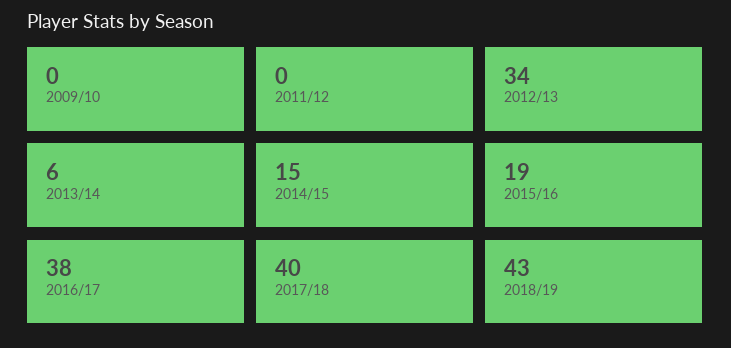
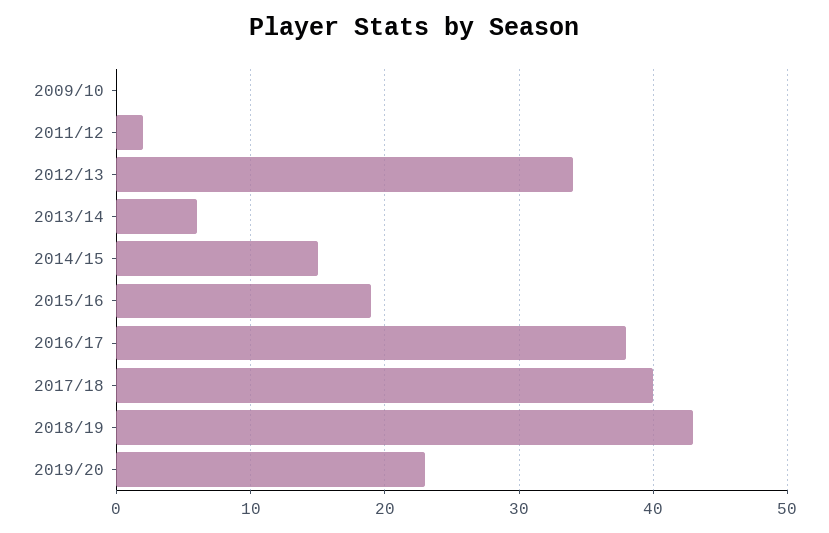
2011/12: 0 -> 2
2019/20: none -> 23

